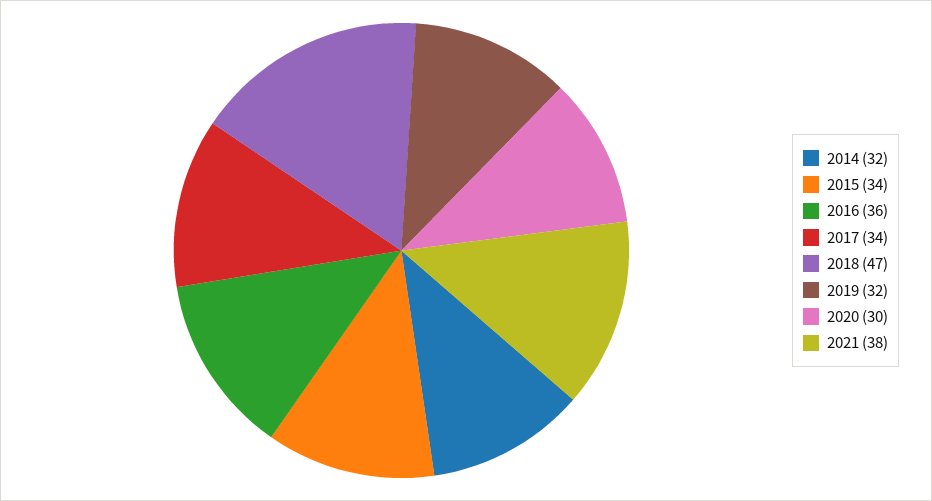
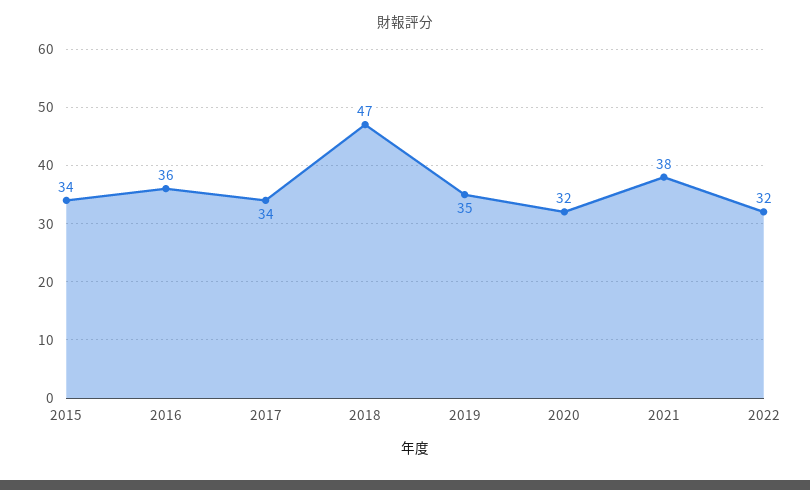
2014: 32 -> none
2019: 32 -> 35
2020: 30 -> 32
2022: none -> 32

